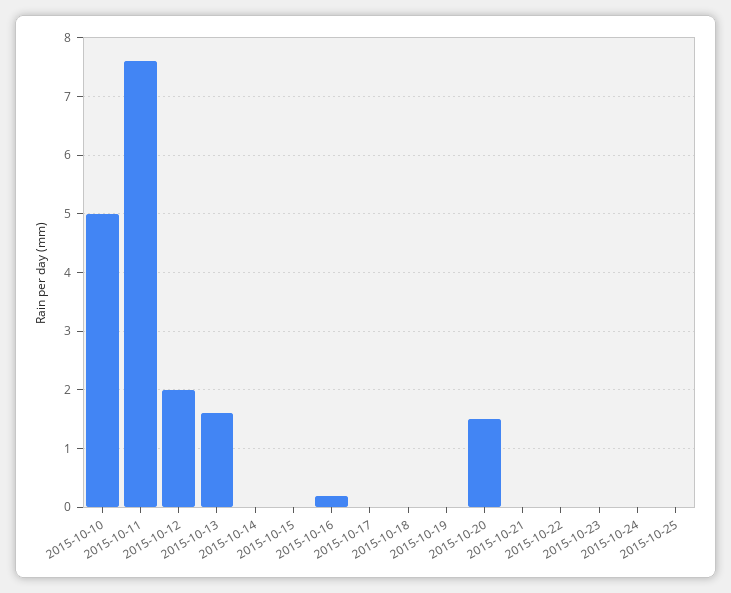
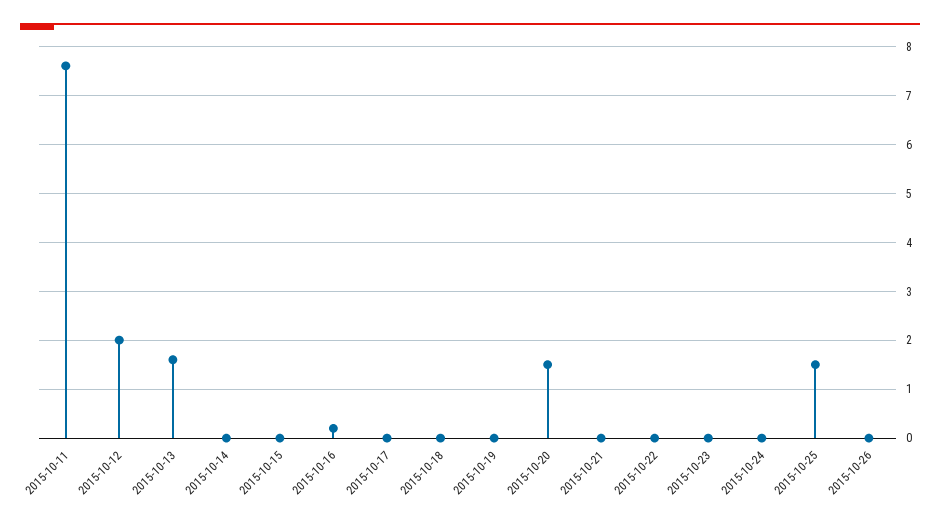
2015-10-10: 5 -> none
2015-10-25: 0 -> 1.5
2015-10-26: none -> 0

